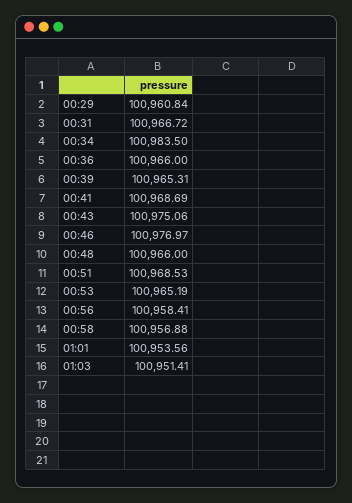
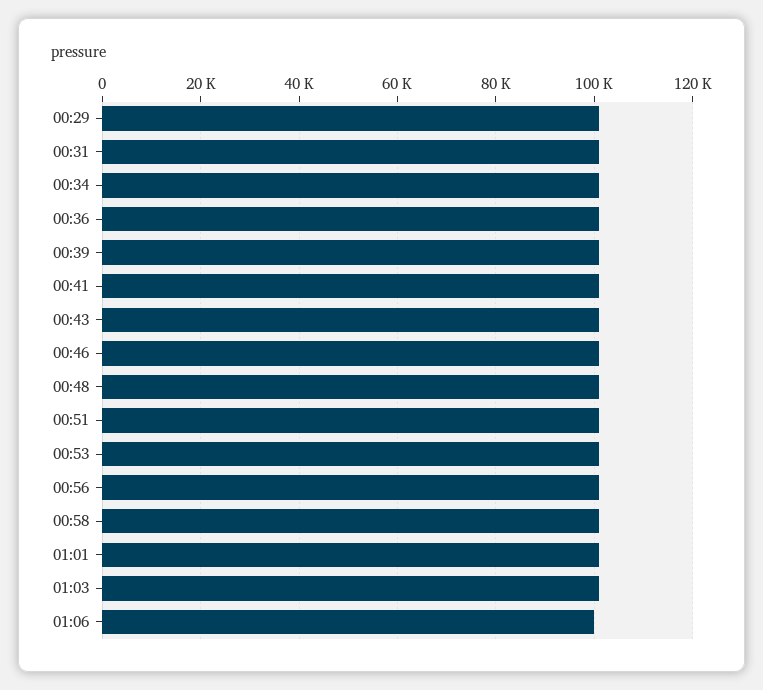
01:06: none -> 100000

